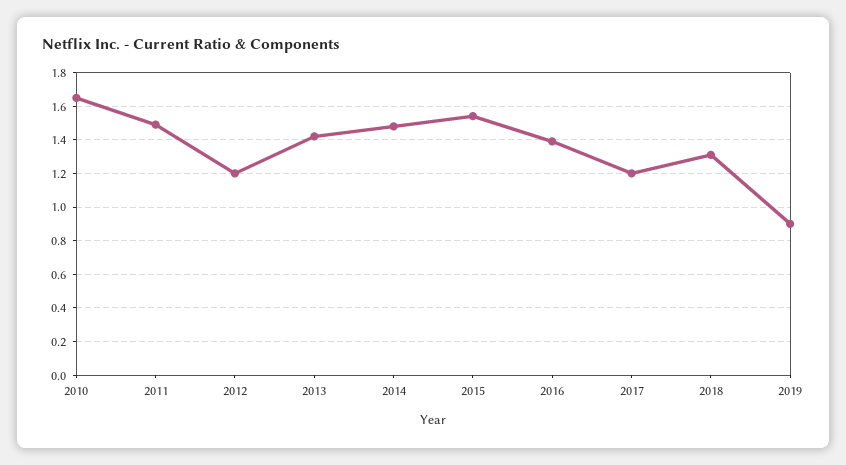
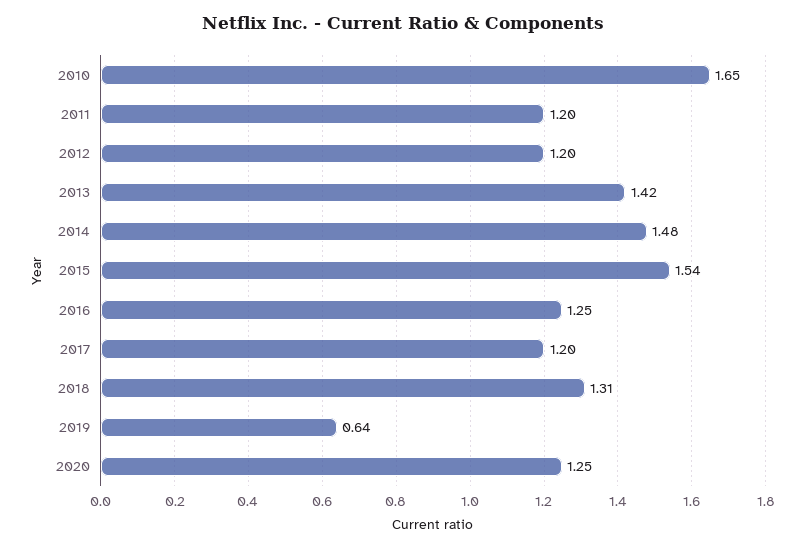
2011: 1.5 -> 1.2
2016: 1.4 -> 1.25
2019: 0.9 -> 0.64
2020: none -> 1.25

